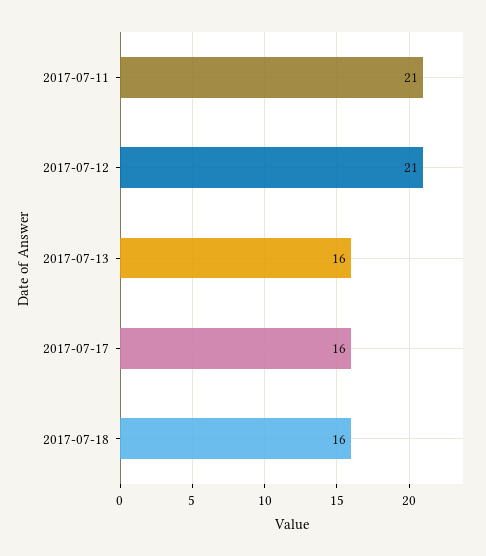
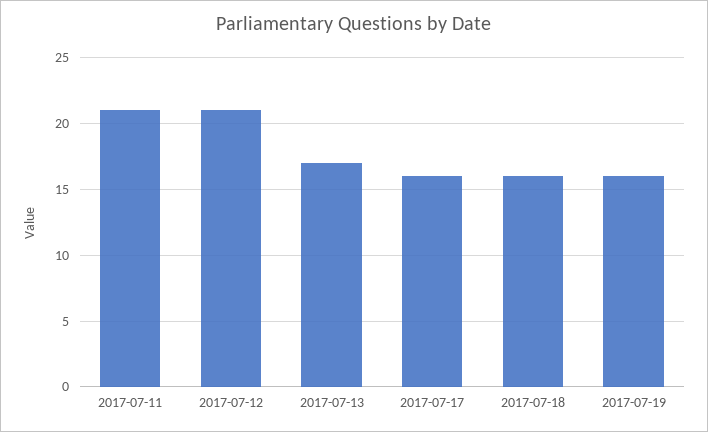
2017-07-13: 16 -> 17
2017-07-19: none -> 16

